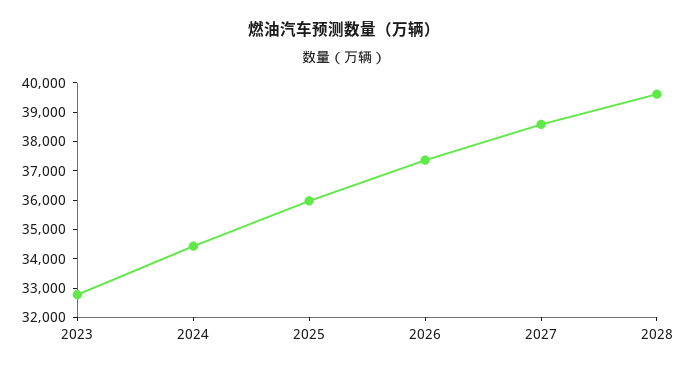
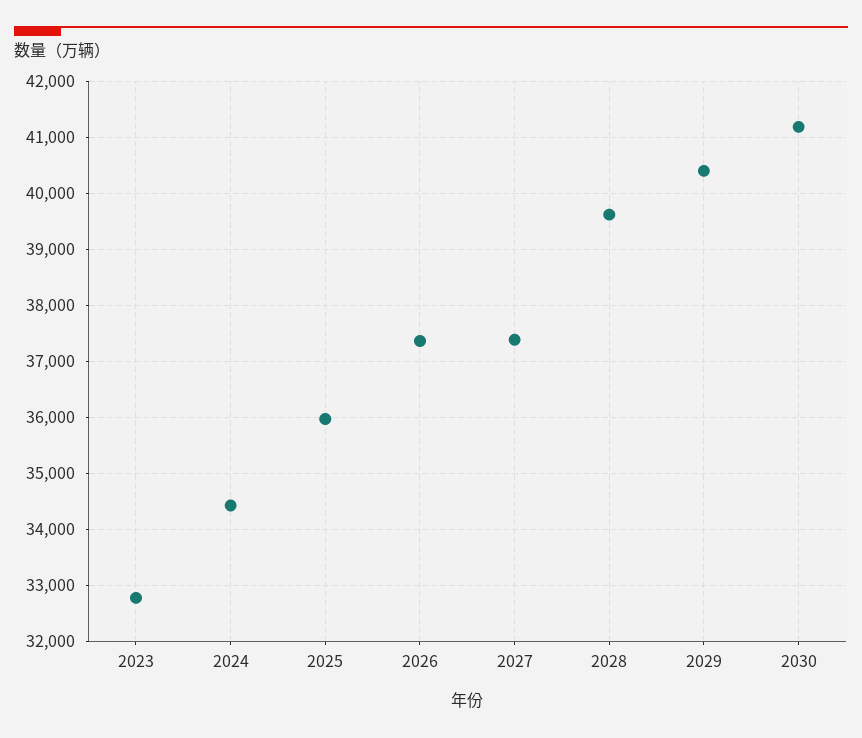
2027: 38500 -> 37400
2029: none -> 40400
2030: none -> 41200

